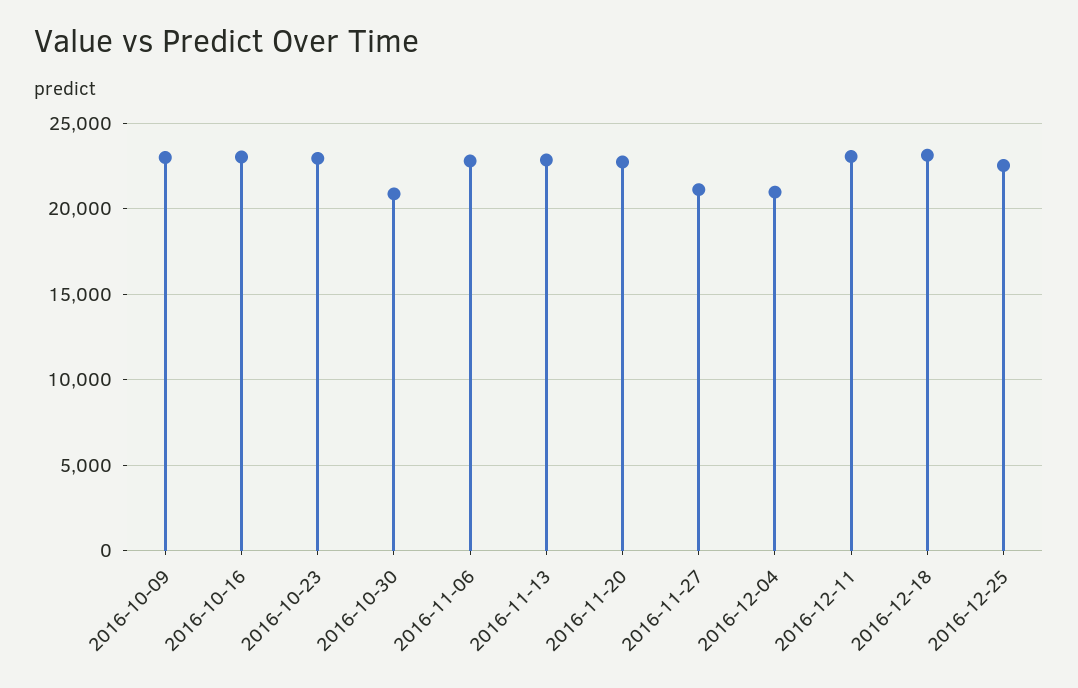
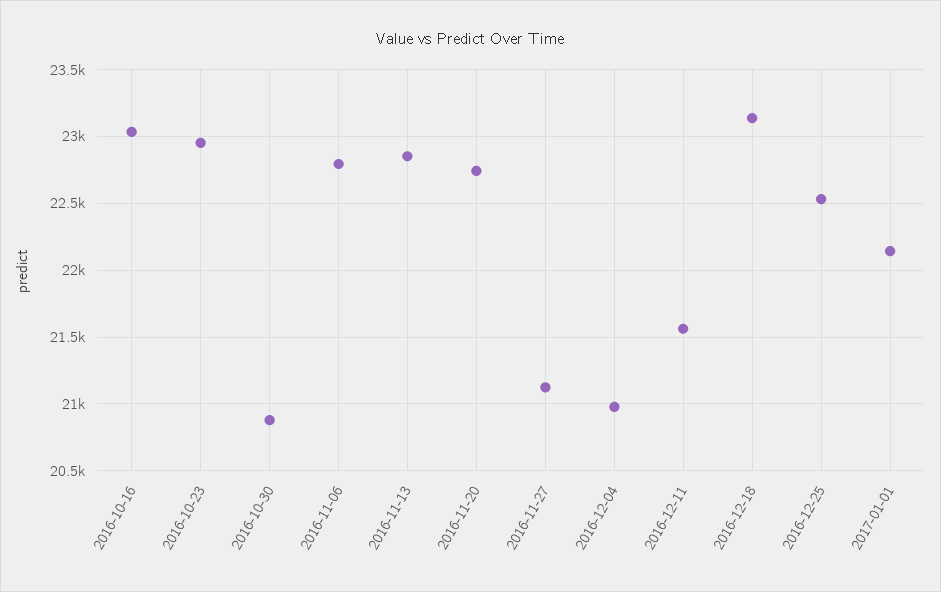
2016-10-09: 23000 -> none
2016-12-11: 23000 -> 21550
2017-01-01: none -> 22150

